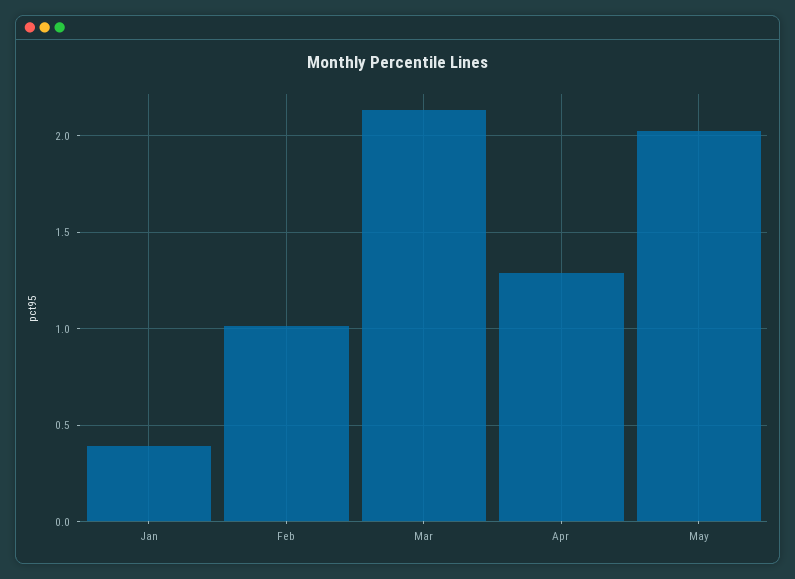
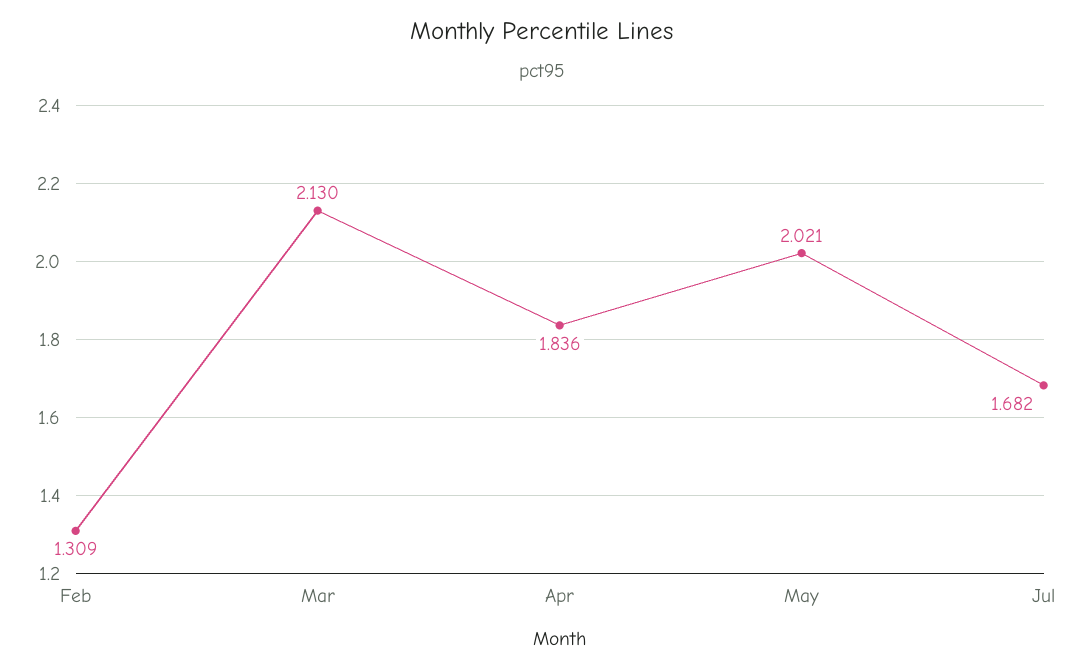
Jan: 0.4 -> none
Feb: 1 -> 1.309
Apr: 1.3 -> 1.836
Jul: none -> 1.682

